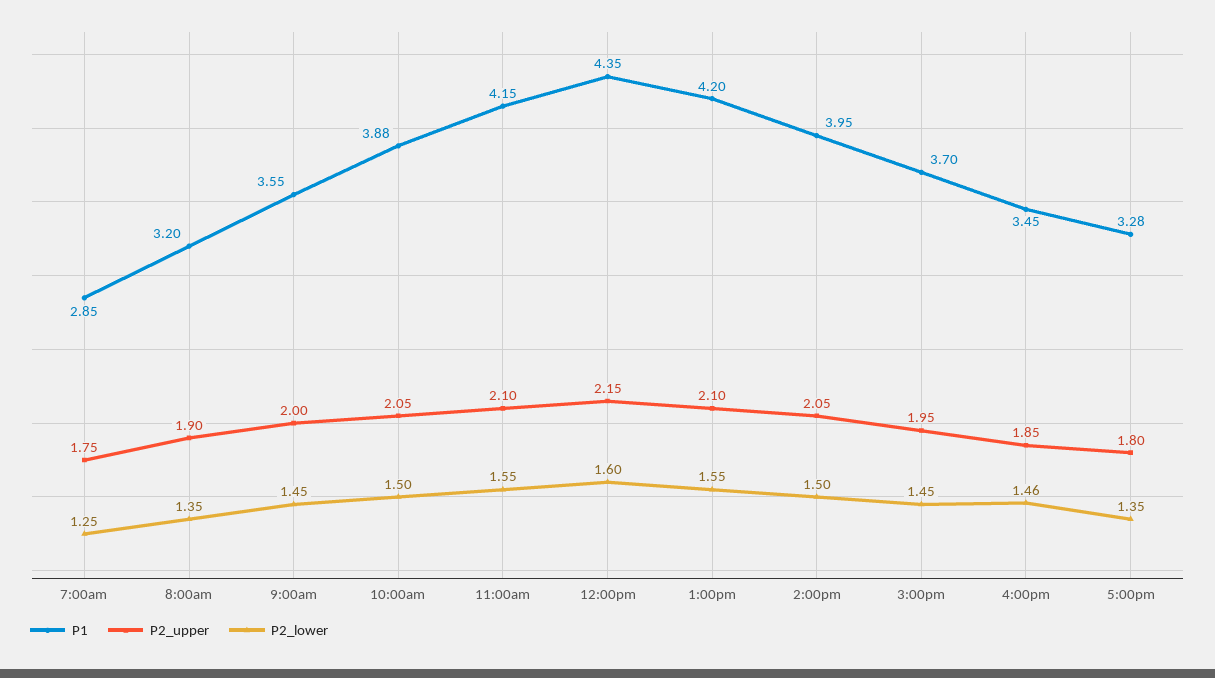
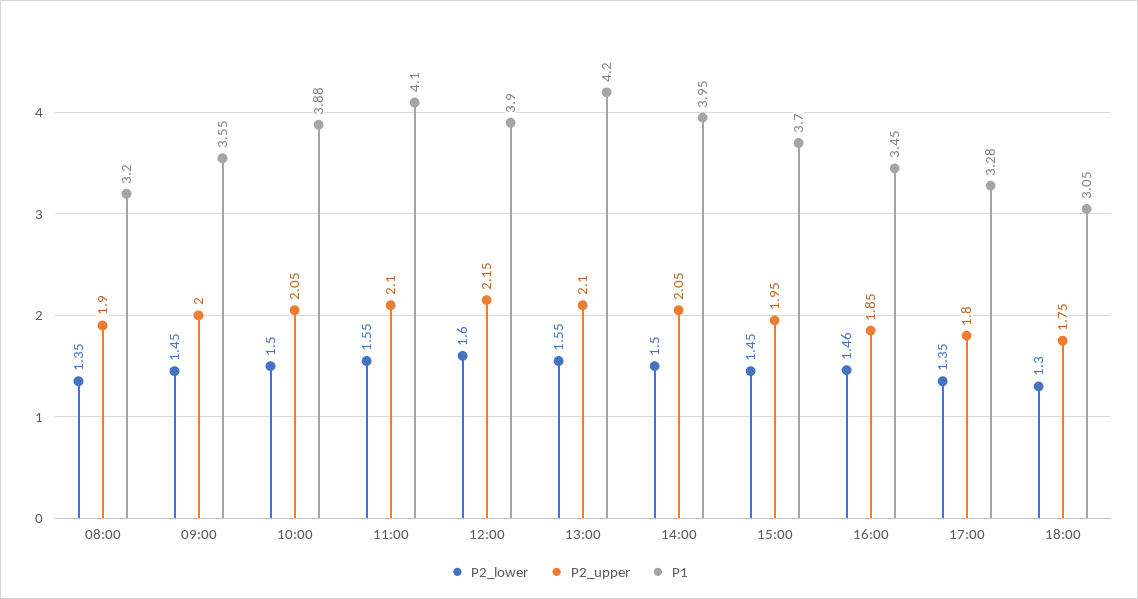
P1, 7:00am: 2.85 -> none
P2_upper, 7:00am: 1.75 -> none
P2_lower, 7:00am: 1.25 -> none
P1, 11:00am: 4.15 -> 4.1
P1, 12:00pm: 4.35 -> 3.9
P2_lower, 18:00: none -> 1.3
P2_upper, 18:00: none -> 1.75
P1, 18:00: none -> 3.05

